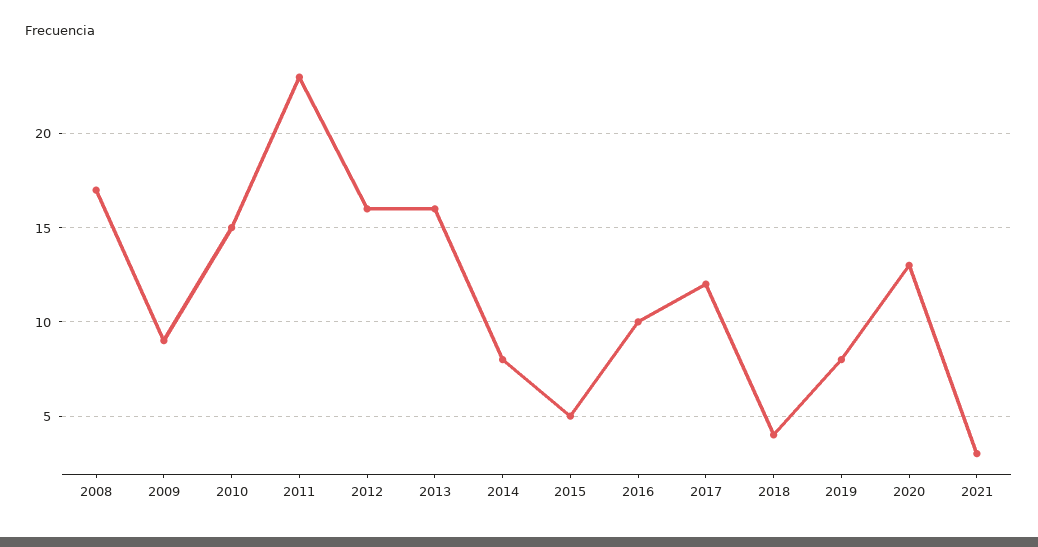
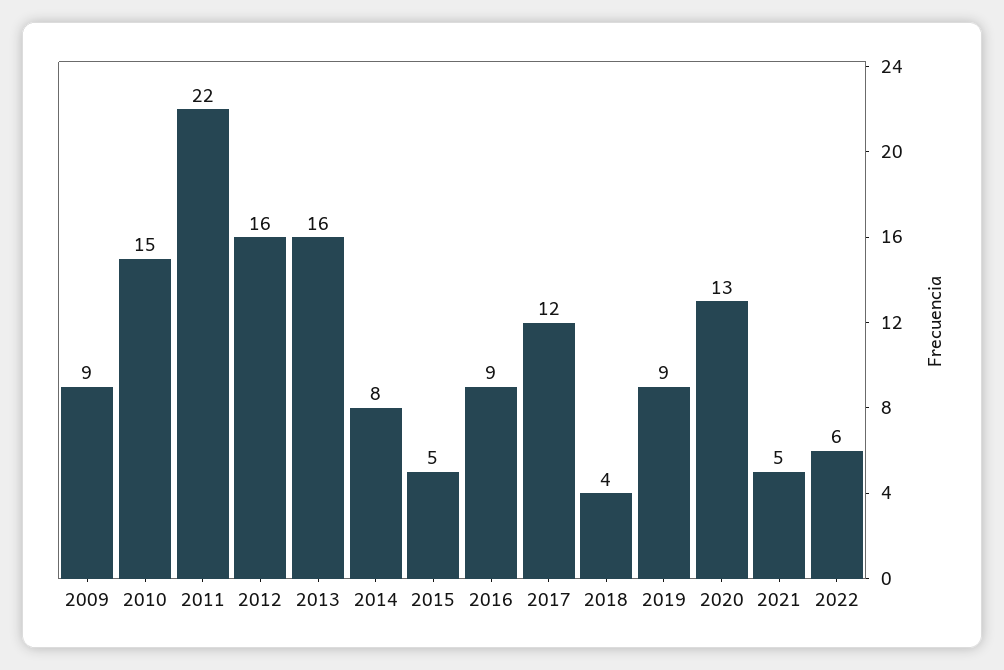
2008: 17 -> none
2011: 23 -> 22
2016: 10 -> 9
2019: 8 -> 9
2021: 3 -> 5
2022: none -> 6

